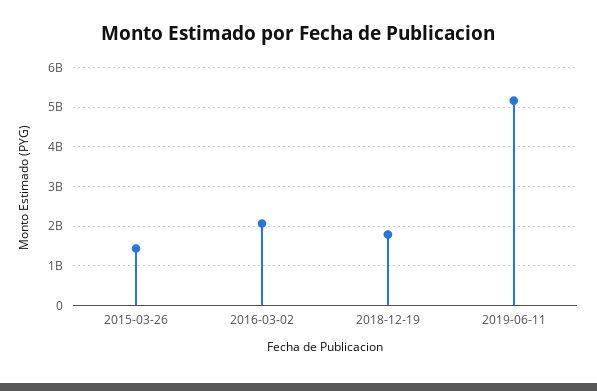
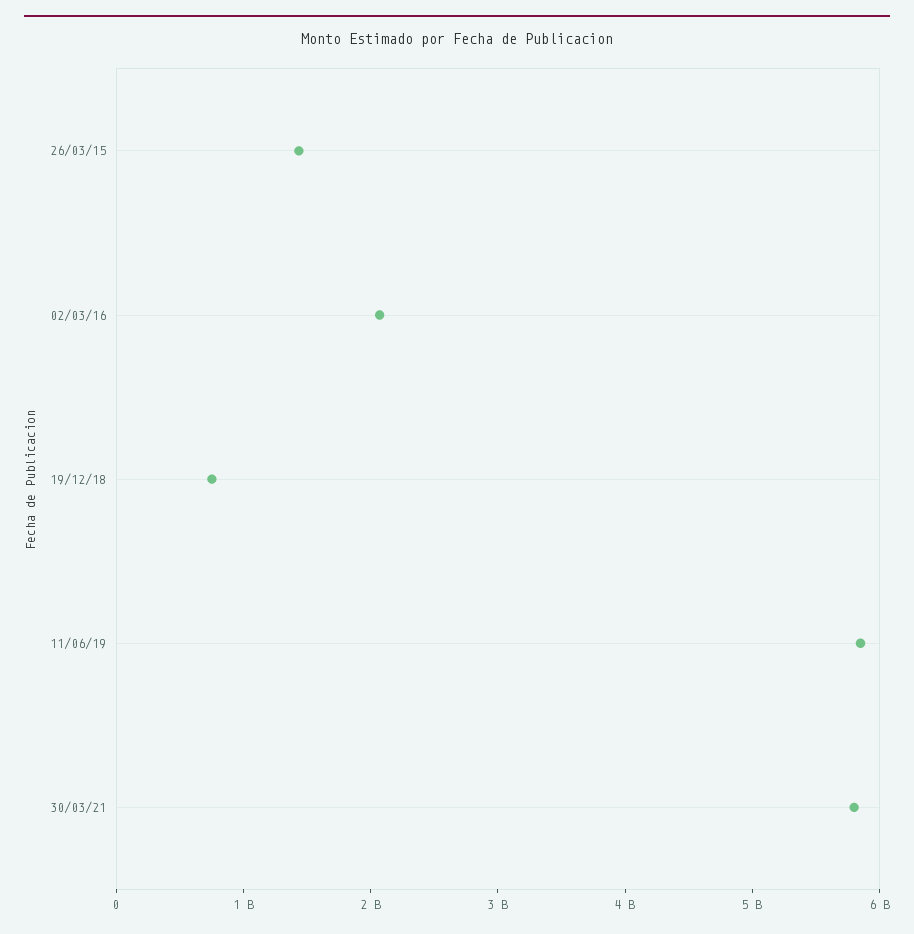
2018-12-19: 1800000000 -> 800000000
2019-06-11: 5200000000 -> 5800000000
30/03/21: none -> 5800000000

